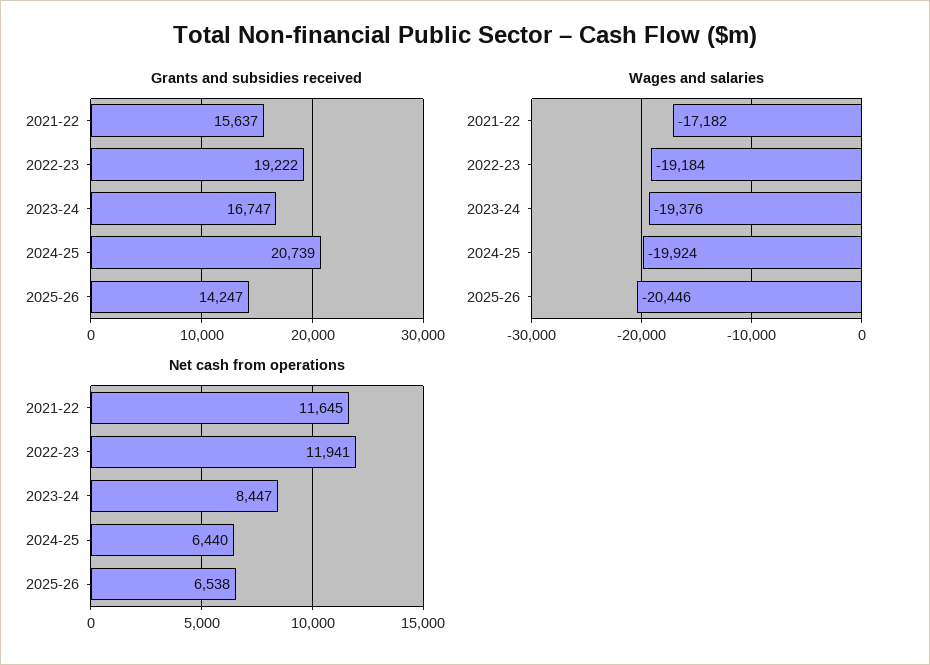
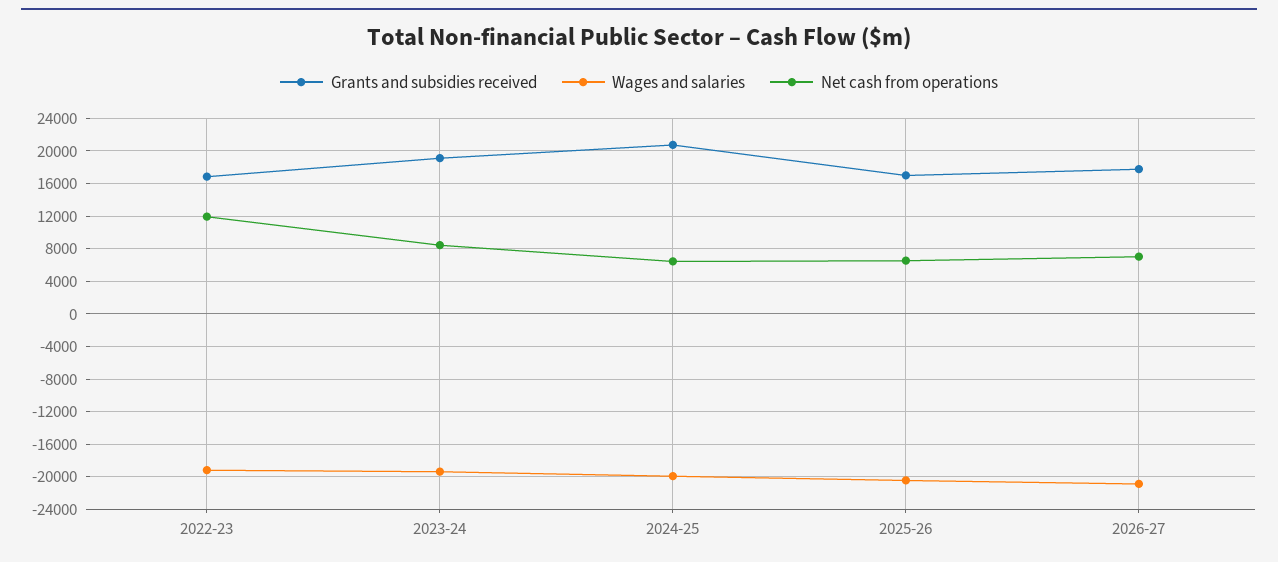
Grants and subsidies received, 2021-22: 15637 -> none
Grants and subsidies received, 2022-23: 19222 -> 17000
Grants and subsidies received, 2023-24: 16747 -> 19000
Grants and subsidies received, 2025-26: 14247 -> 17000
Wages and salaries, 2021-22: -17182 -> none
Net cash from operations, 2021-22: 11645 -> none
Grants and subsidies received, 2026-27: none -> 18000
Wages and salaries, 2026-27: none -> -21000
Net cash from operations, 2026-27: none -> 7000

